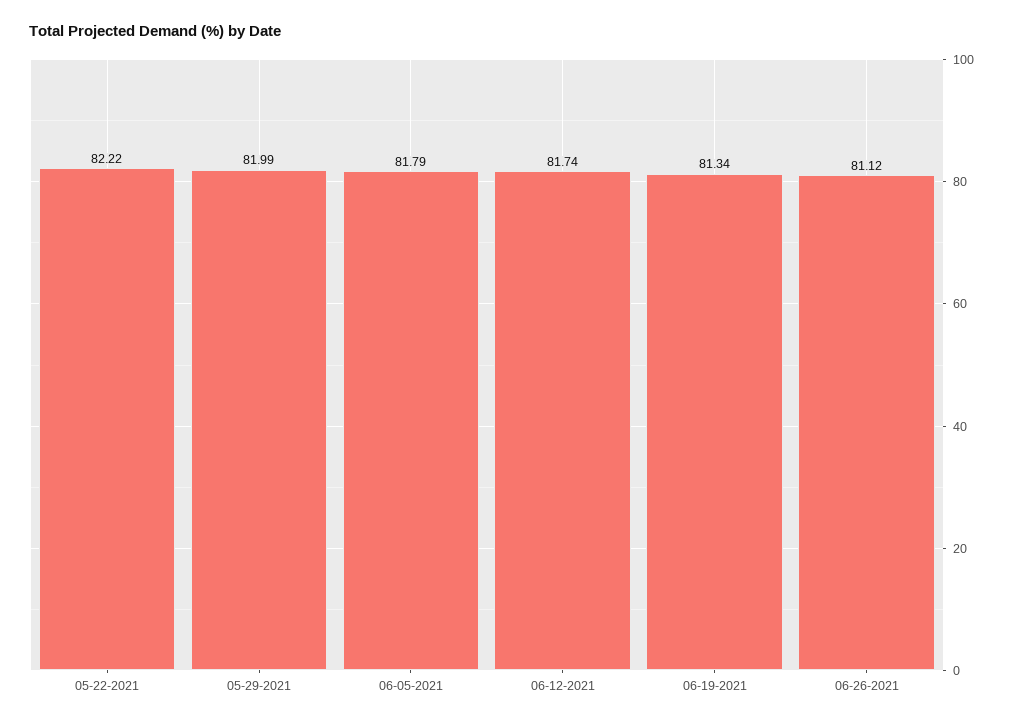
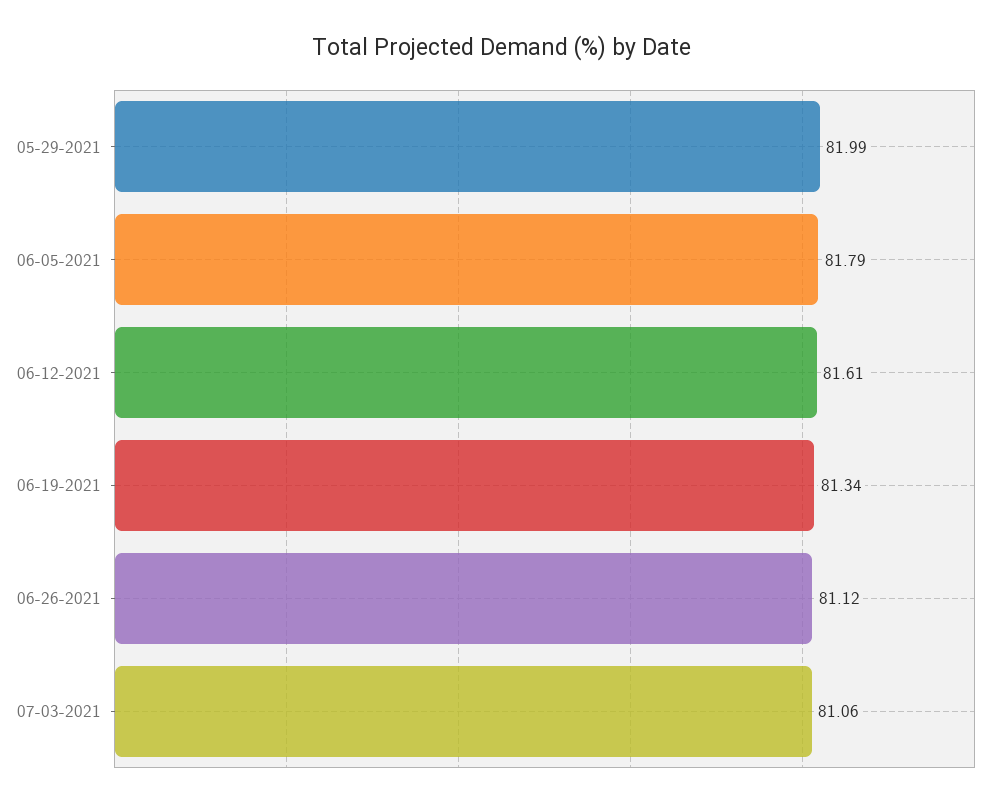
05-22-2021: 82.22 -> none
06-12-2021: 81.74 -> 81.61
07-03-2021: none -> 81.06

